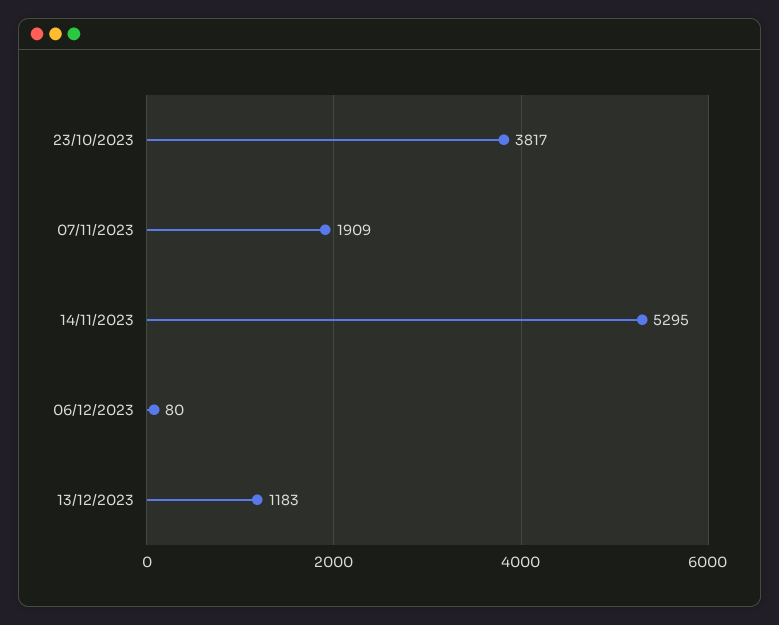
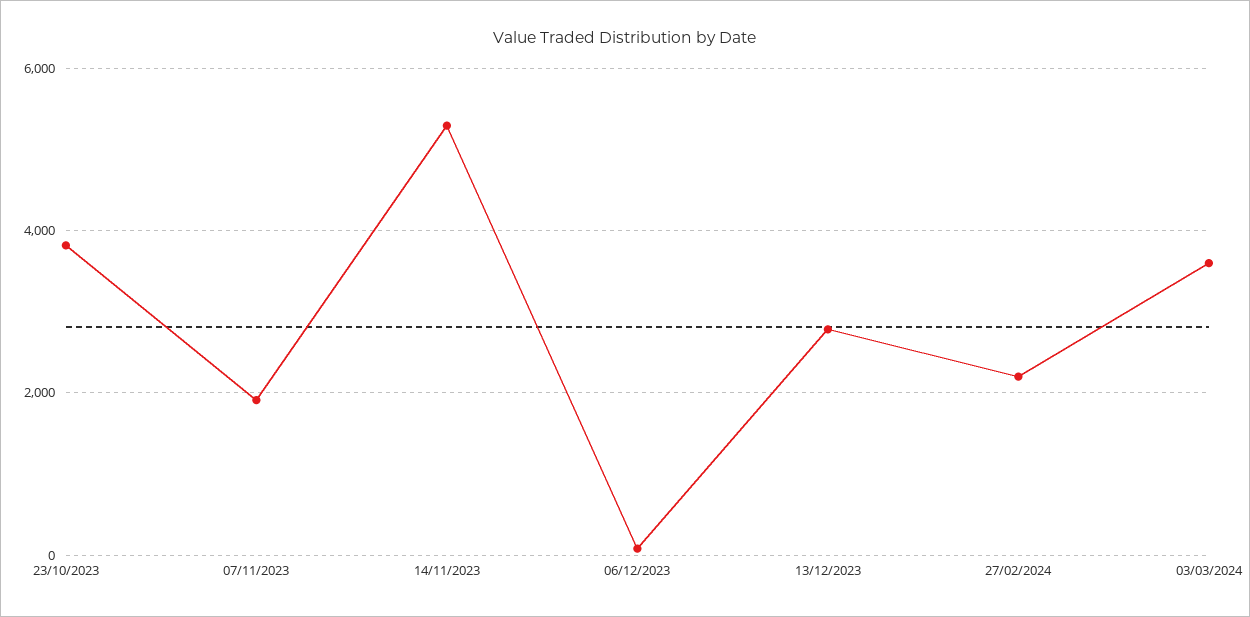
13/12/2023: 1183 -> 2800
27/02/2024: none -> 2200
03/03/2024: none -> 3600

